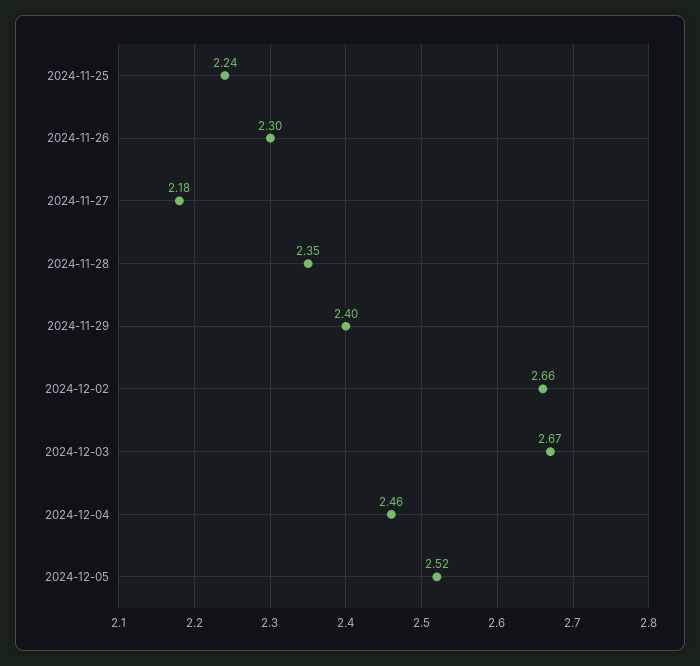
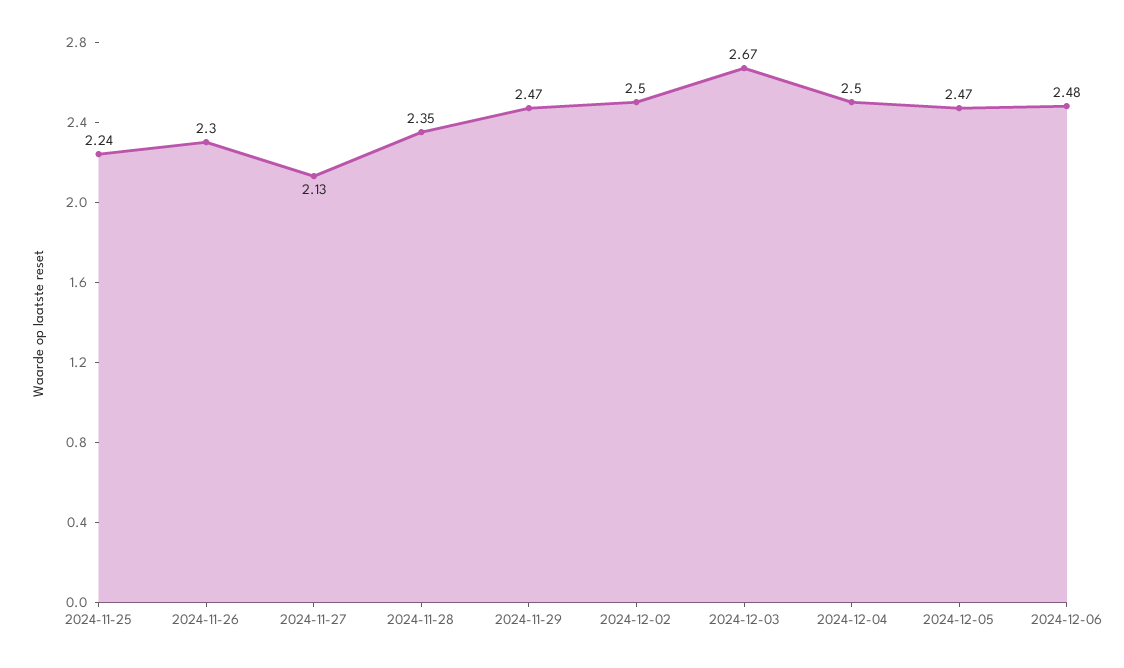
2024-11-27: 2.18 -> 2.13
2024-11-29: 2.4 -> 2.47
2024-12-02: 2.66 -> 2.5
2024-12-04: 2.46 -> 2.5
2024-12-05: 2.52 -> 2.47
2024-12-06: none -> 2.48

